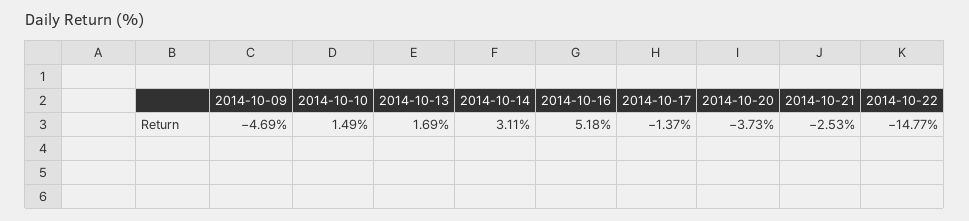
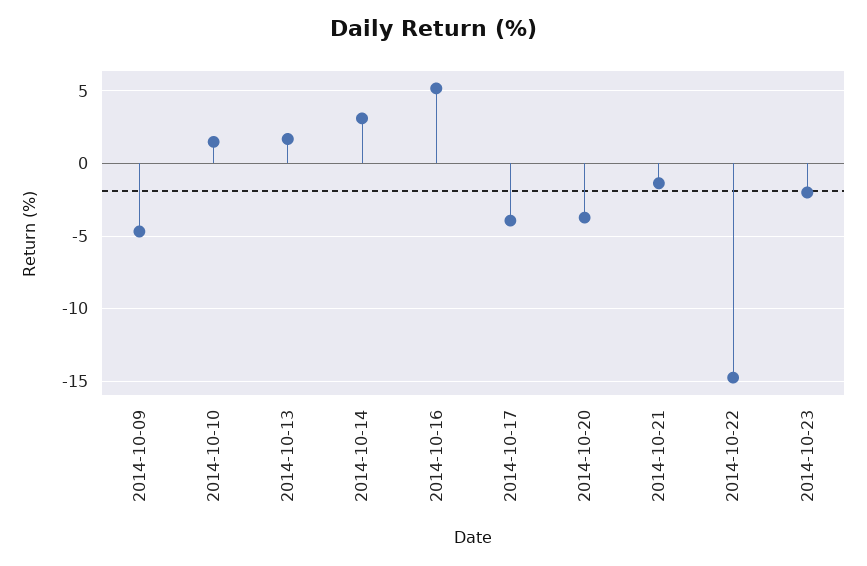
2014-10-17: -1.37 -> -4
2014-10-21: -2.53 -> -1.5
2014-10-23: none -> -2

